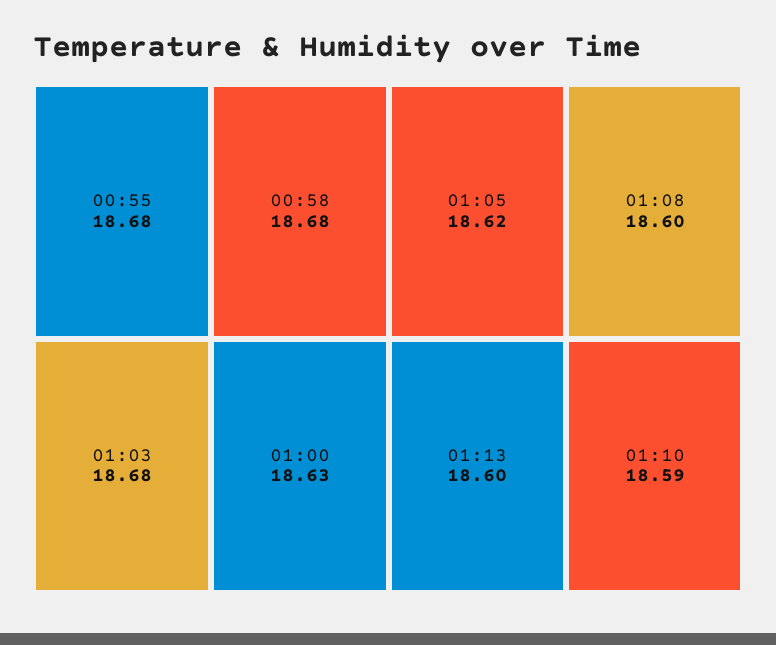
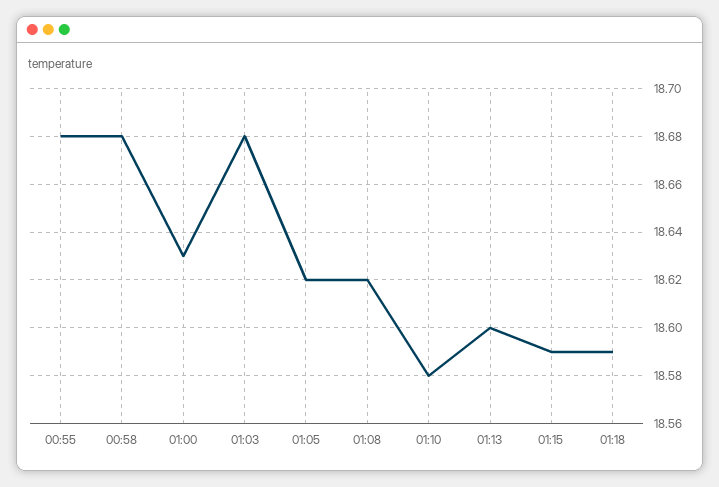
01:08: 18.6 -> 18.62
01:10: 18.59 -> 18.58
01:15: none -> 18.59
01:18: none -> 18.59

